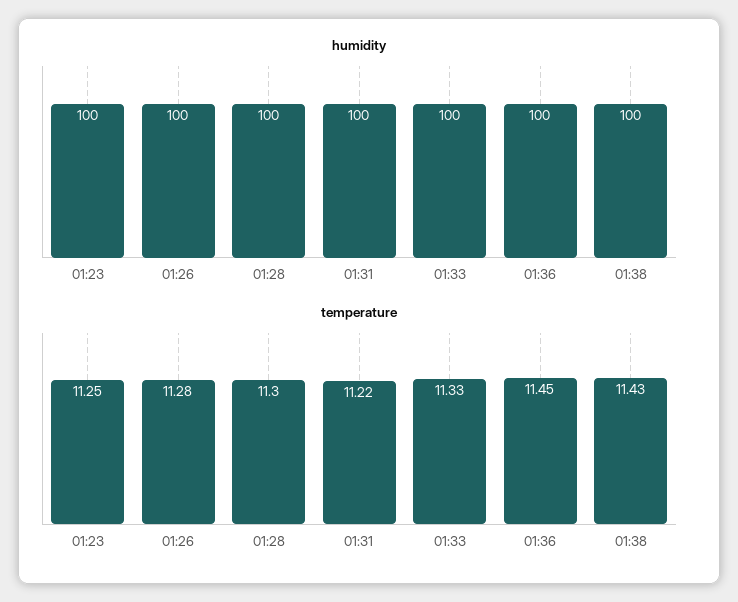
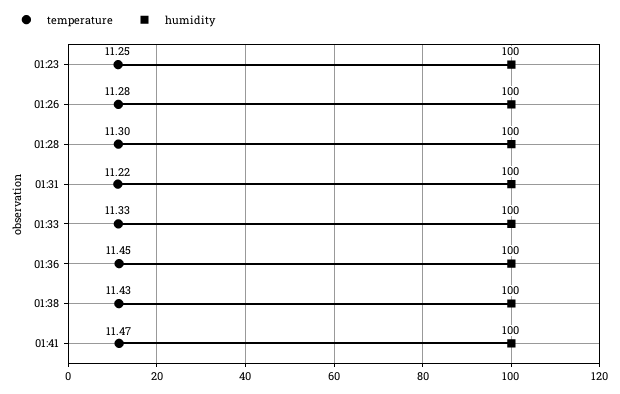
temperature, 01:41: none -> 11.47
humidity, 01:41: none -> 100

